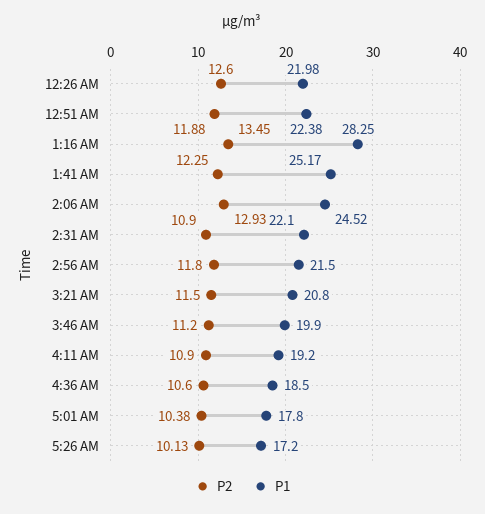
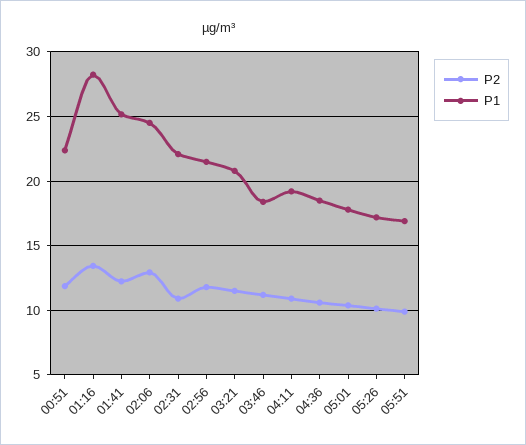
P2, 12:26 AM: 12.6 -> none
P1, 12:26 AM: 21.98 -> none
P1, 3:46 AM: 19.9 -> 18.5
P2, 05:51: none -> 10
P1, 05:51: none -> 17

